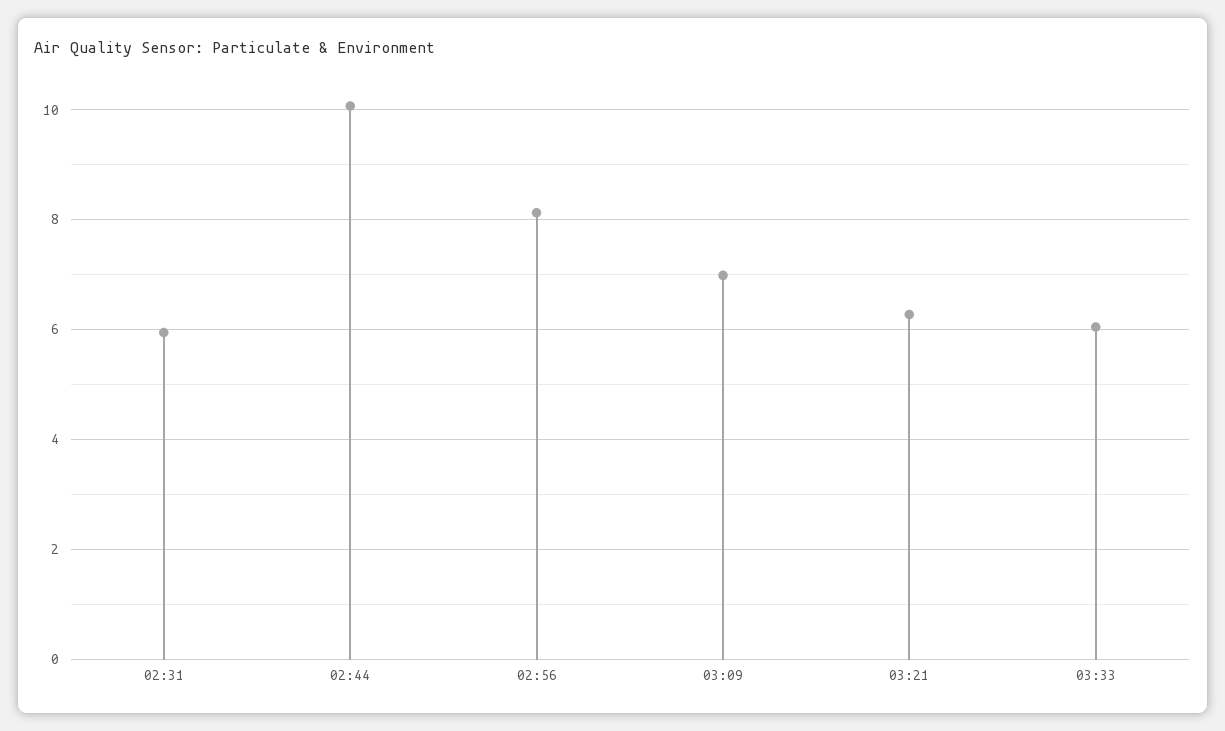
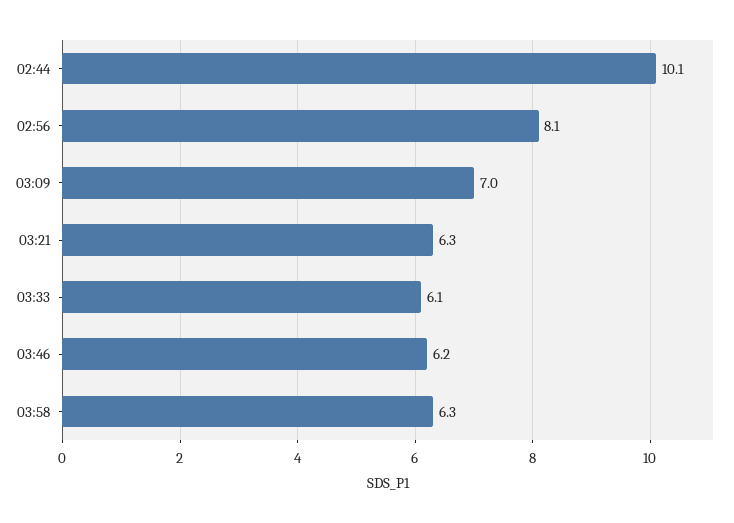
02:31: 6 -> none
03:46: none -> 6.2
03:58: none -> 6.3

